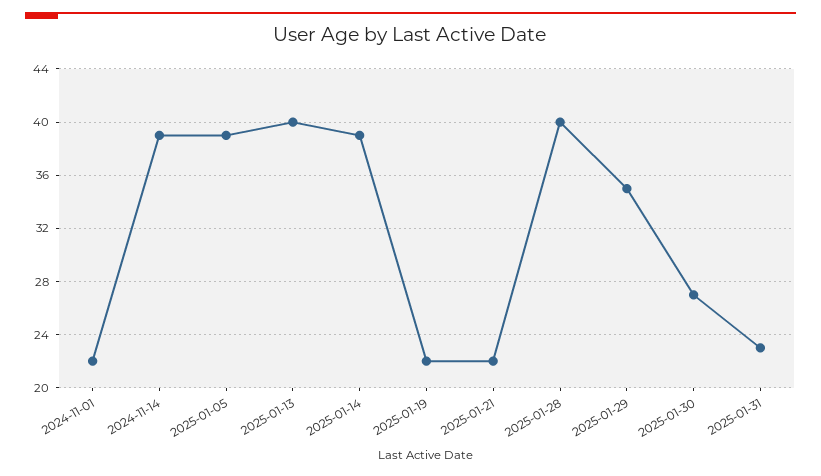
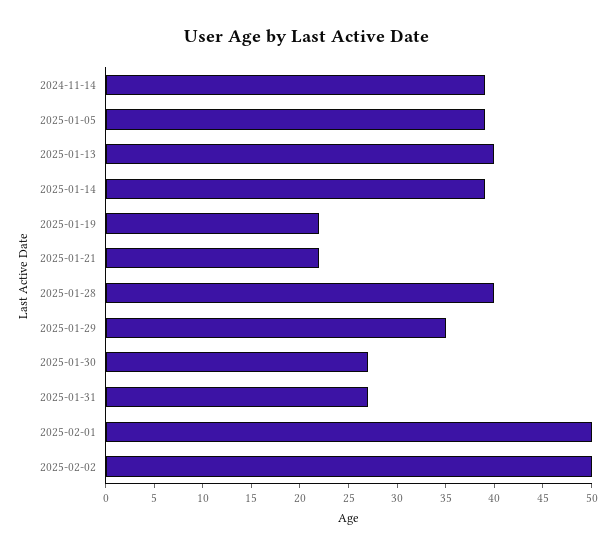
2024-11-01: 22 -> none
2025-01-31: 23 -> 27
2025-02-01: none -> 50
2025-02-02: none -> 50

